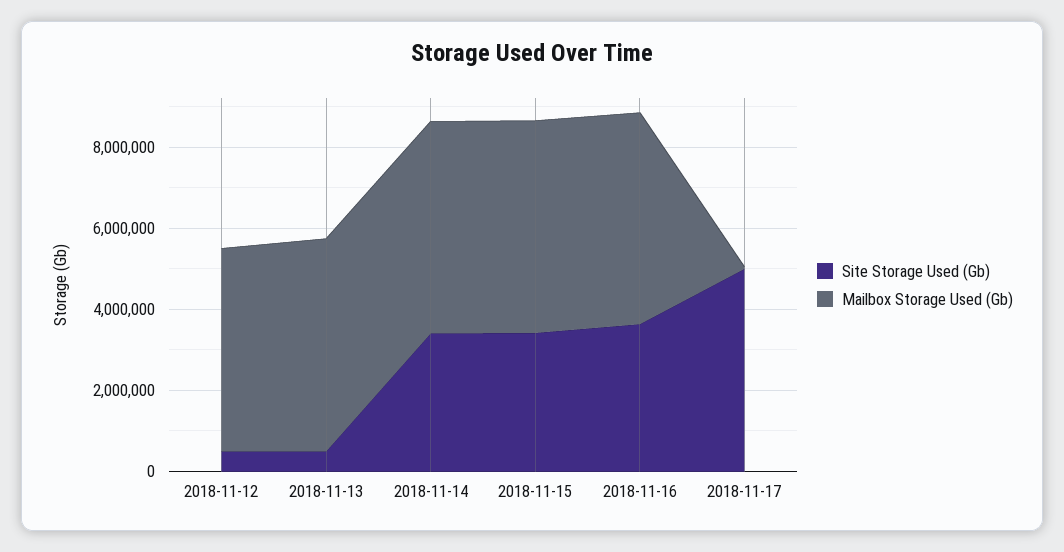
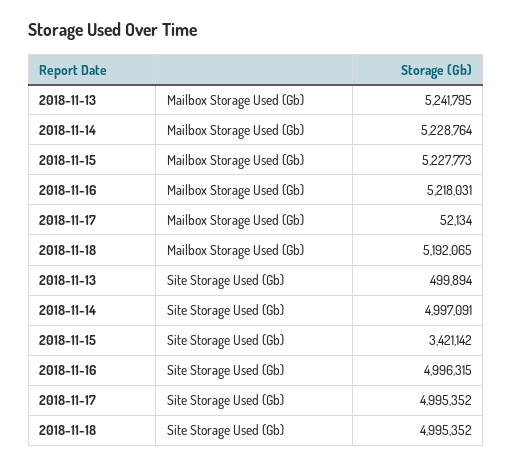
Site Storage Used (Gb), 2018-11-12: 500000 -> none
Mailbox Storage Used (Gb), 2018-11-12: 5000000 -> none
Site Storage Used (Gb), 2018-11-14: 3500000 -> 4997091
Site Storage Used (Gb), 2018-11-16: 3500000 -> 4996315
Mailbox Storage Used (Gb), 2018-11-18: none -> 5192065
Site Storage Used (Gb), 2018-11-18: none -> 4995352

